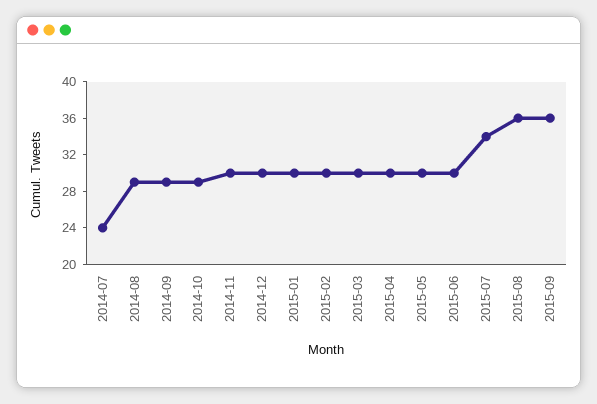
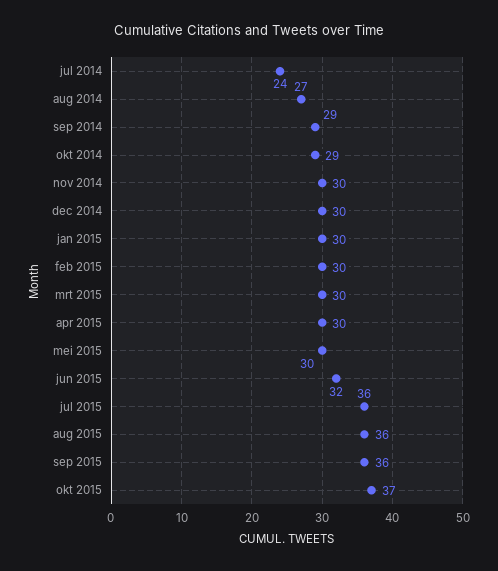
2014-08: 29 -> 27
2015-06: 30 -> 32
2015-07: 34 -> 36
okt 2015: none -> 37

